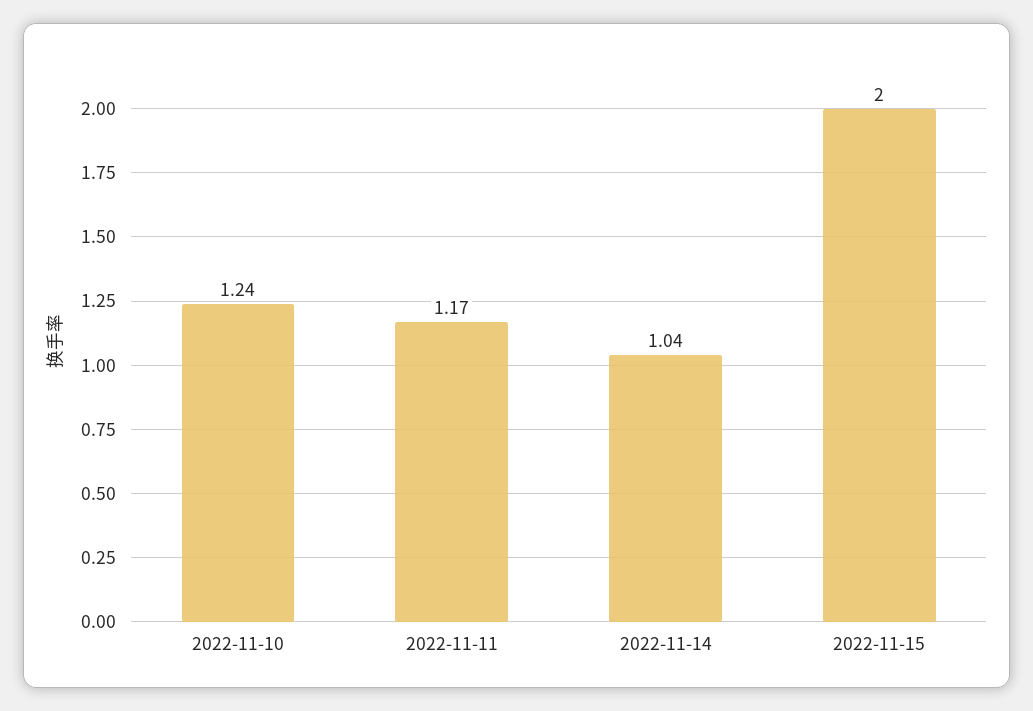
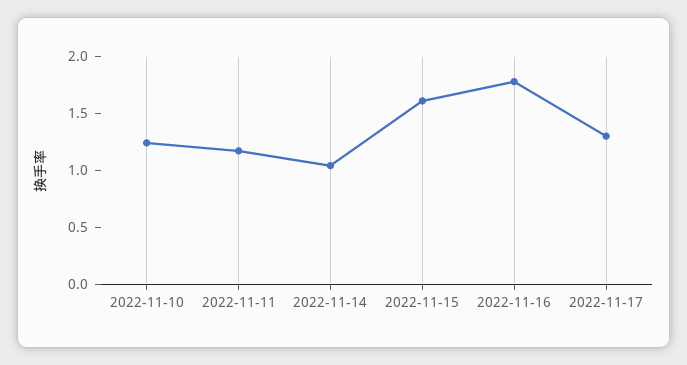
2022-11-15: 2 -> 1.6
2022-11-16: none -> 1.8
2022-11-17: none -> 1.3

